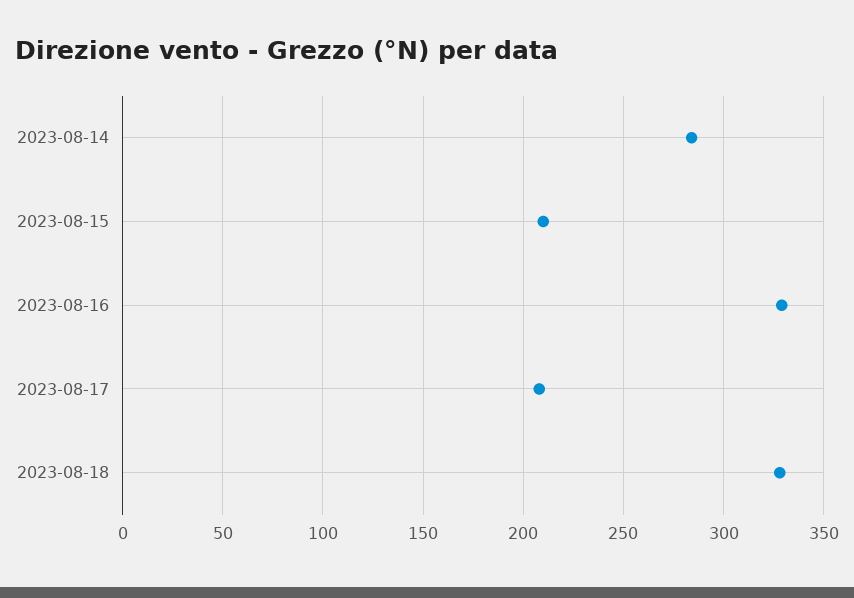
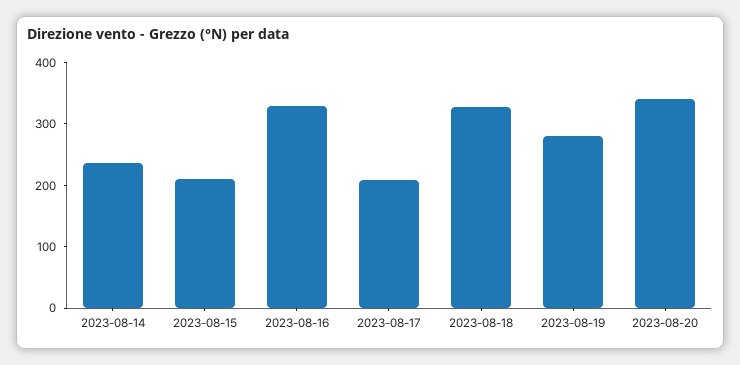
2023-08-14: 285 -> 240
2023-08-19: none -> 280
2023-08-20: none -> 340

